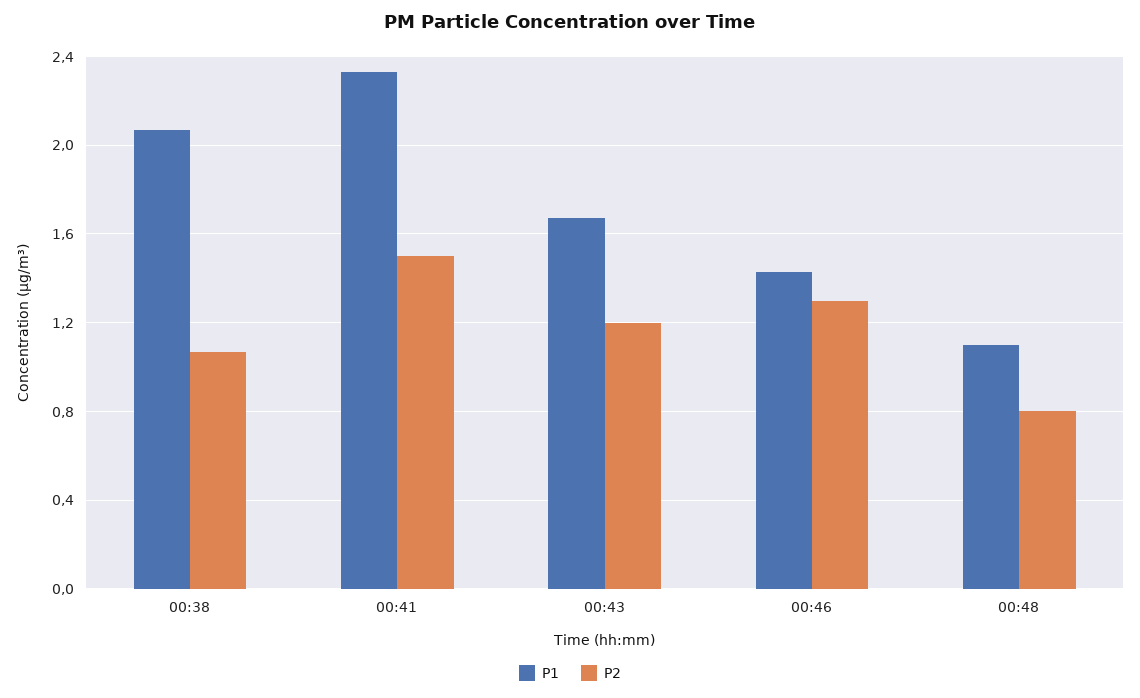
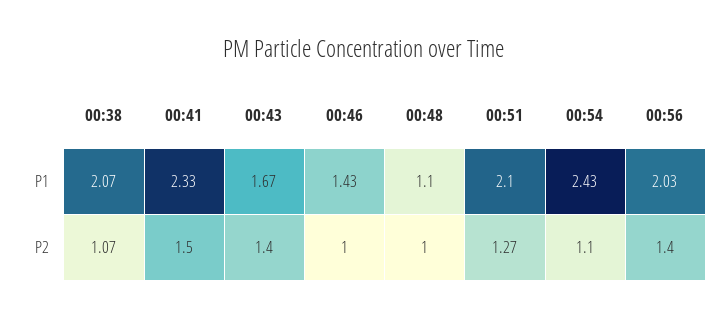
P2, 00:43: 1.2 -> 1.4
P2, 00:46: 1.3 -> 1
P2, 00:48: 0.8 -> 1
P1, 00:51: none -> 2.1
P1, 00:54: none -> 2.43
P1, 00:56: none -> 2.03
P2, 00:51: none -> 1.27
P2, 00:54: none -> 1.1
P2, 00:56: none -> 1.4

